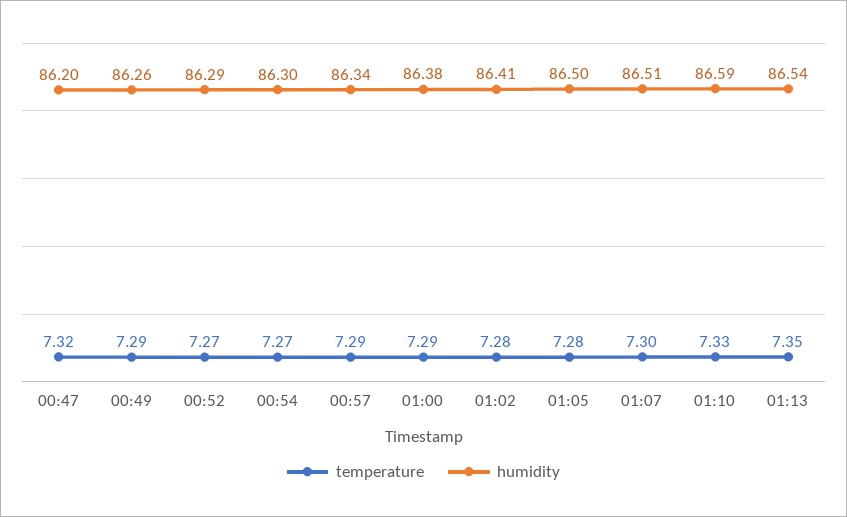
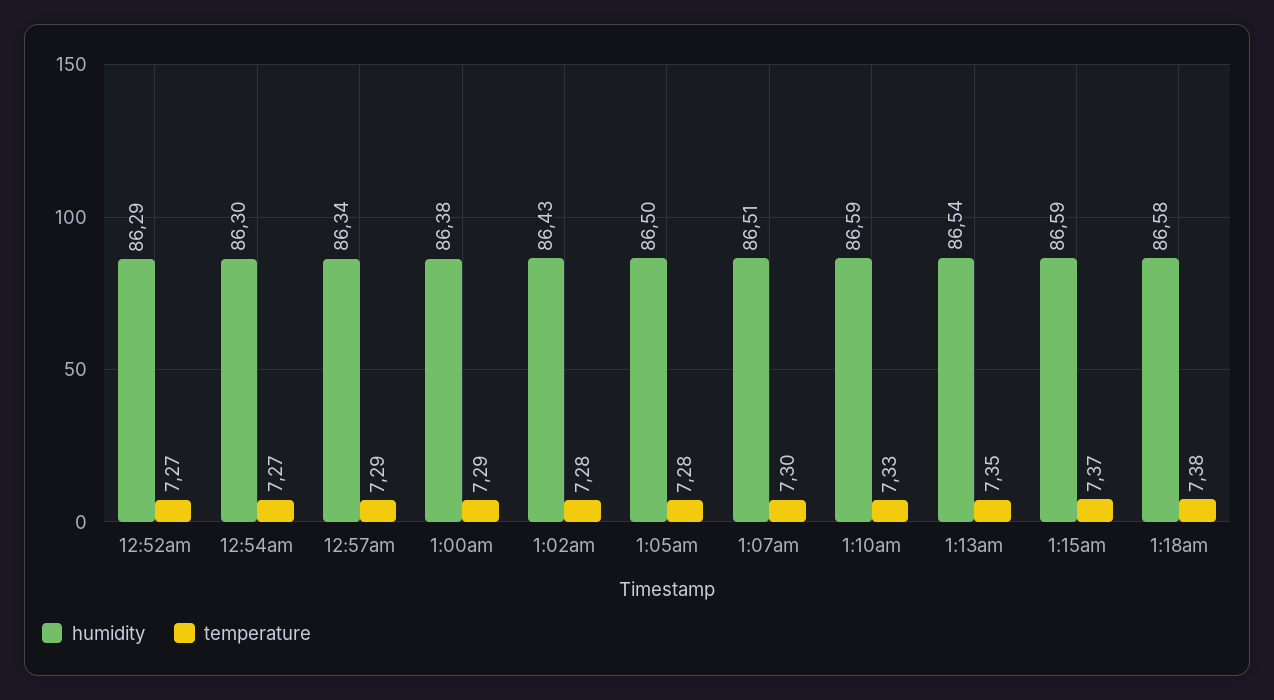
temperature, 00:47: 7.32 -> none
humidity, 00:47: 86.2 -> none
temperature, 00:49: 7.29 -> none
humidity, 00:49: 86.26 -> none
humidity, 01:02: 86.41 -> 86.43
humidity, 1:15am: none -> 86.59
temperature, 1:15am: none -> 7.37
humidity, 1:18am: none -> 86.58
temperature, 1:18am: none -> 7.38

